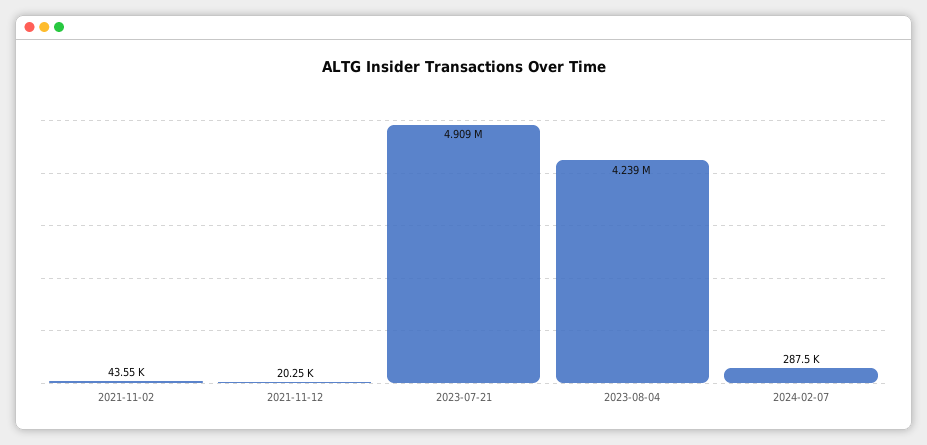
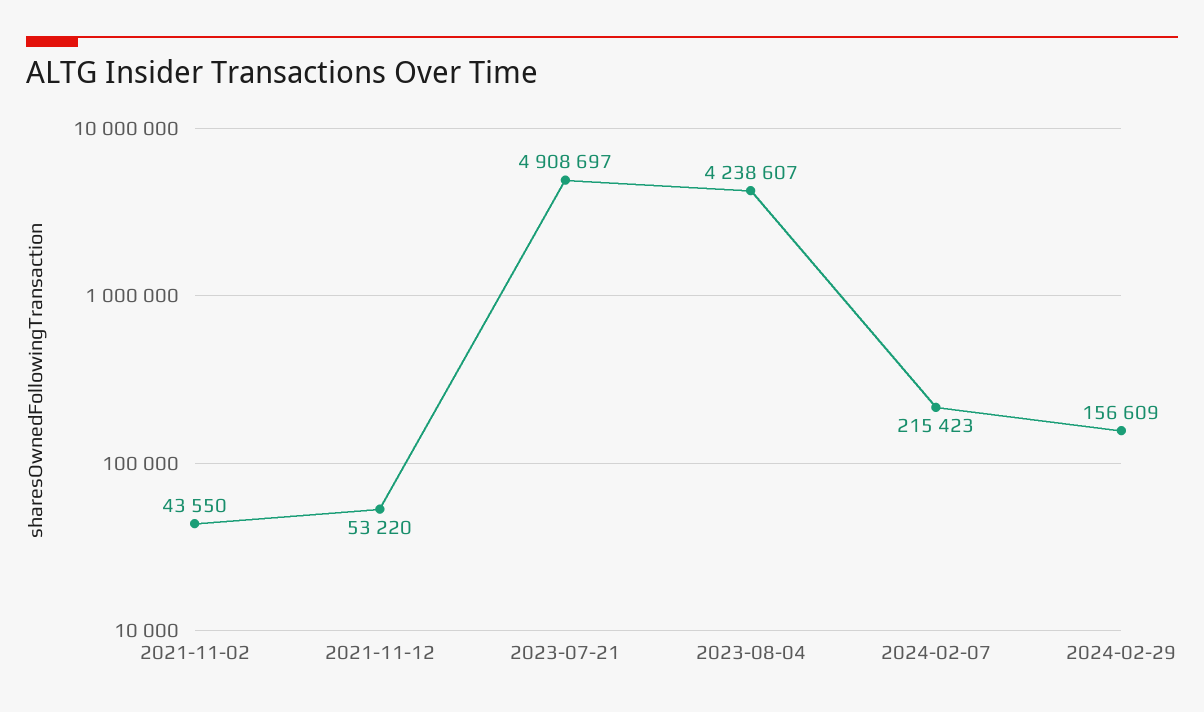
2021-11-12: 20250 -> 53220
2024-02-07: 287500 -> 215423
2024-02-29: none -> 156609

